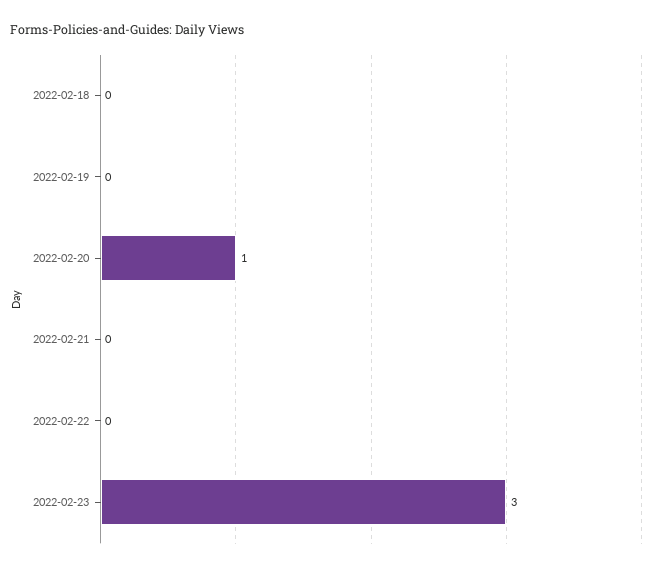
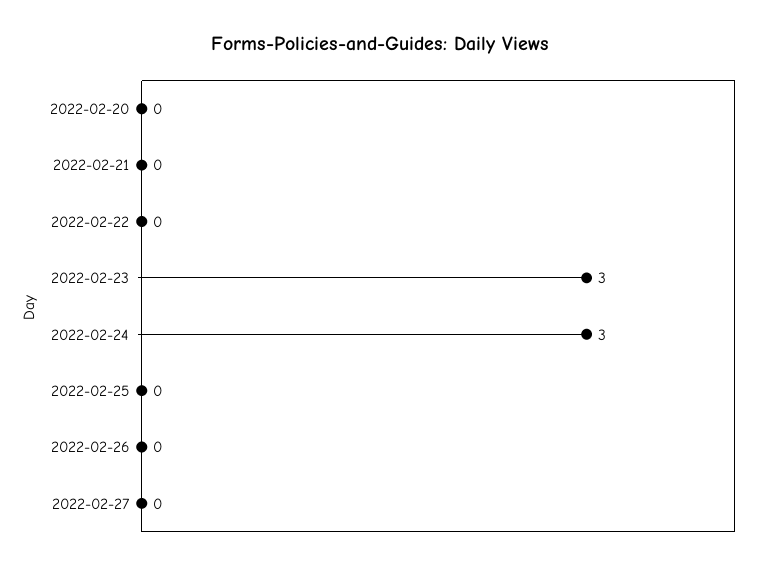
2022-02-18: 0 -> none
2022-02-19: 0 -> none
2022-02-20: 1 -> 0
2022-02-24: none -> 3
2022-02-25: none -> 0
2022-02-26: none -> 0
2022-02-27: none -> 0

